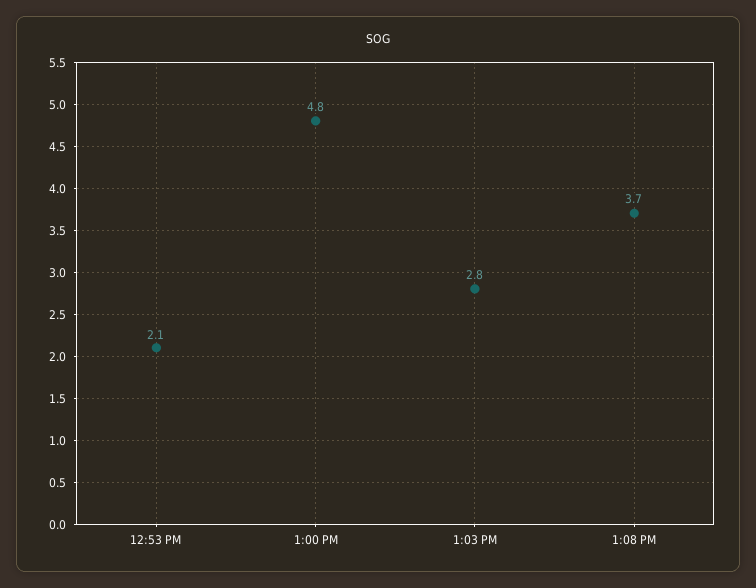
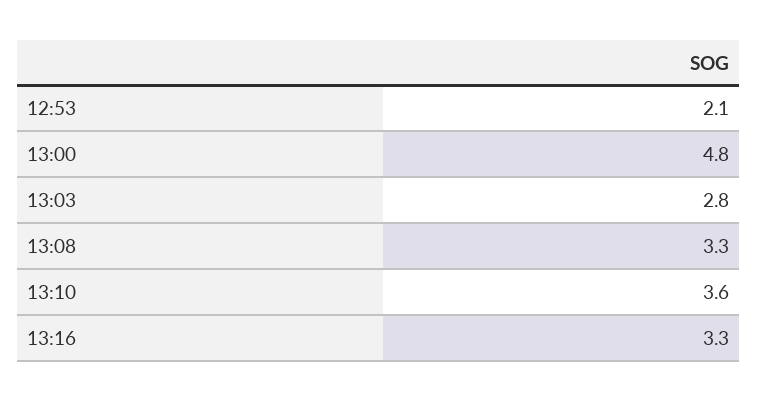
1:08 PM: 3.7 -> 3.3
13:10: none -> 3.6
13:16: none -> 3.3

